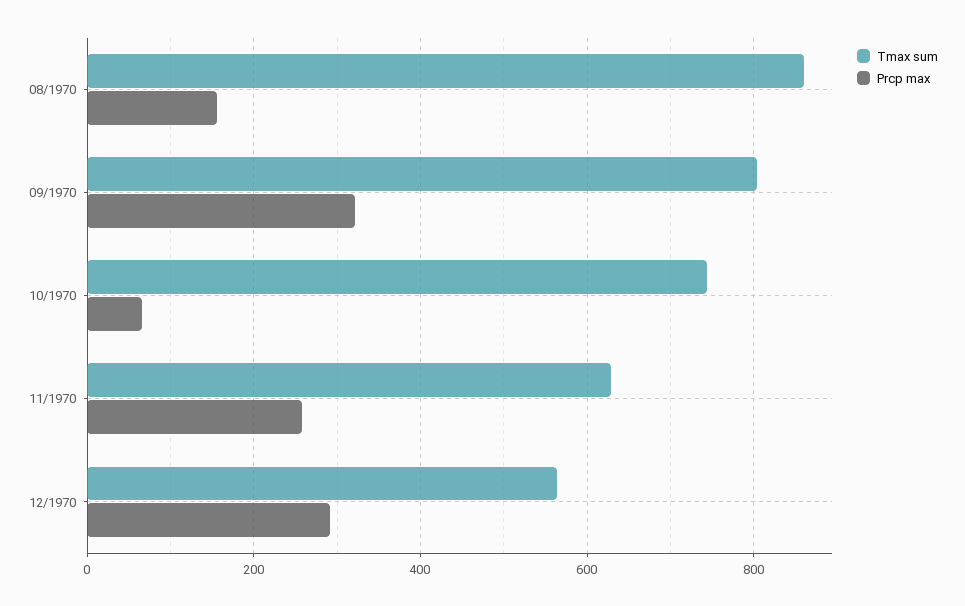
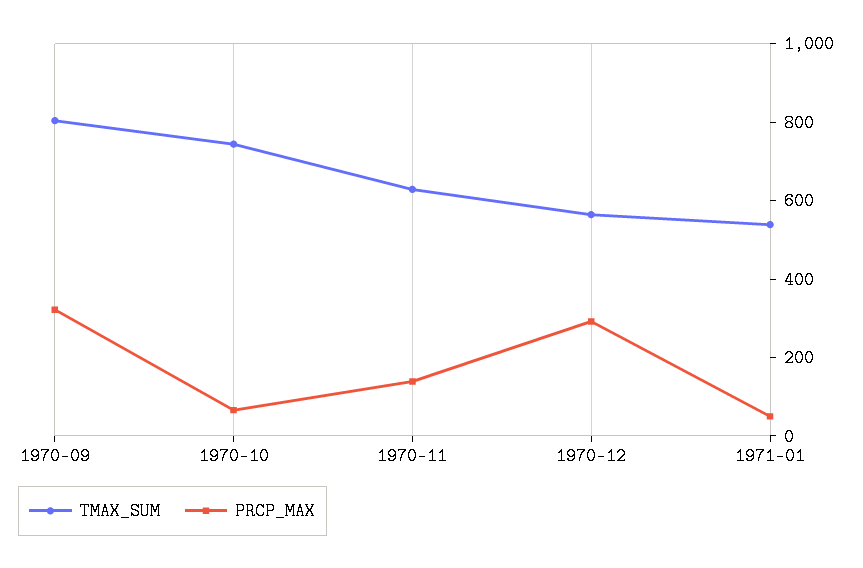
Tmax sum, 08/1970: 860 -> none
Prcp max, 08/1970: 160 -> none
Prcp max, 11/1970: 260 -> 150
Tmax sum, 1971-01: none -> 550
Prcp max, 1971-01: none -> 50

